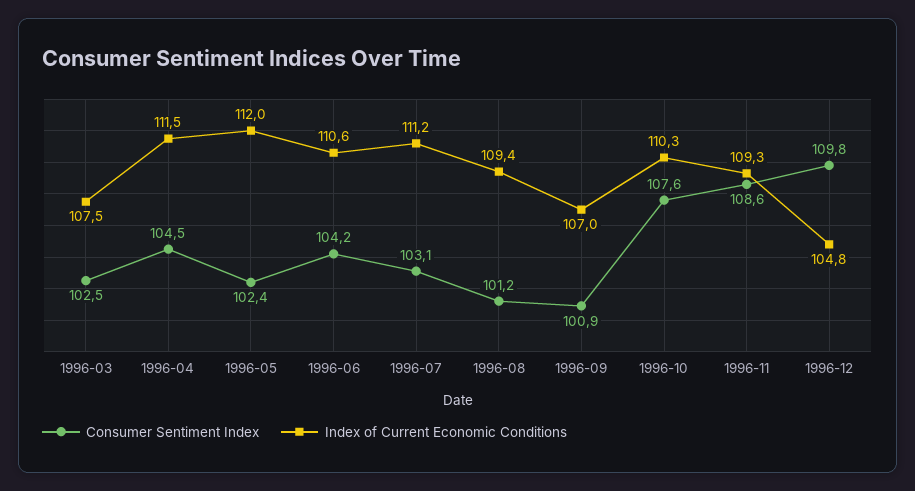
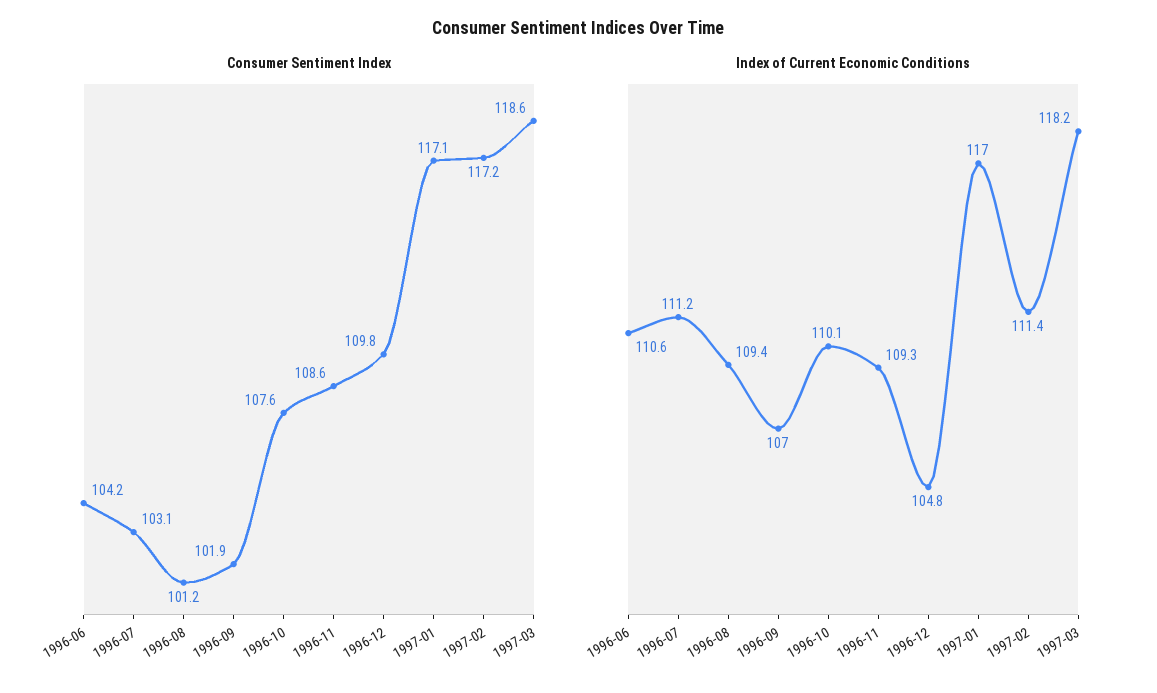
Consumer Sentiment Index, 1996-03: 102.5 -> none
Index of Current Economic Conditions, 1996-03: 107.5 -> none
Consumer Sentiment Index, 1996-04: 104.5 -> none
Index of Current Economic Conditions, 1996-04: 111.5 -> none
Consumer Sentiment Index, 1996-05: 102.4 -> none
Index of Current Economic Conditions, 1996-05: 112 -> none
Consumer Sentiment Index, 1996-09: 100.9 -> 101.9
Index of Current Economic Conditions, 1996-10: 110.3 -> 110.1
Consumer Sentiment Index, 1997-01: none -> 117.1
Consumer Sentiment Index, 1997-02: none -> 117.2
Consumer Sentiment Index, 1997-03: none -> 118.6
Index of Current Economic Conditions, 1997-01: none -> 117
Index of Current Economic Conditions, 1997-02: none -> 111.4
Index of Current Economic Conditions, 1997-03: none -> 118.2

